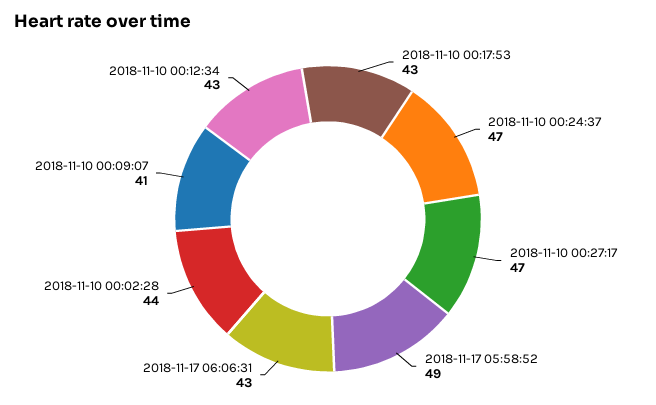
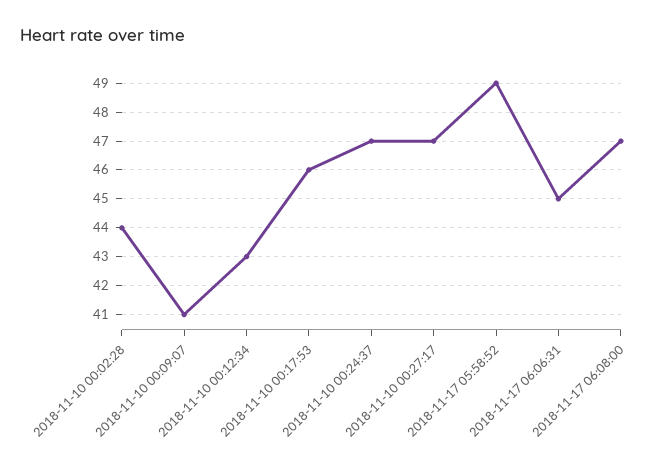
2018-11-10 00:17:53: 43 -> 46
2018-11-17 06:06:31: 43 -> 45
2018-11-17 06:08:00: none -> 47

